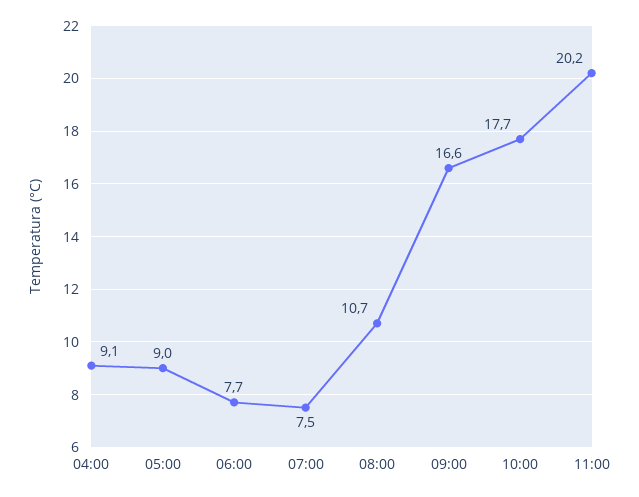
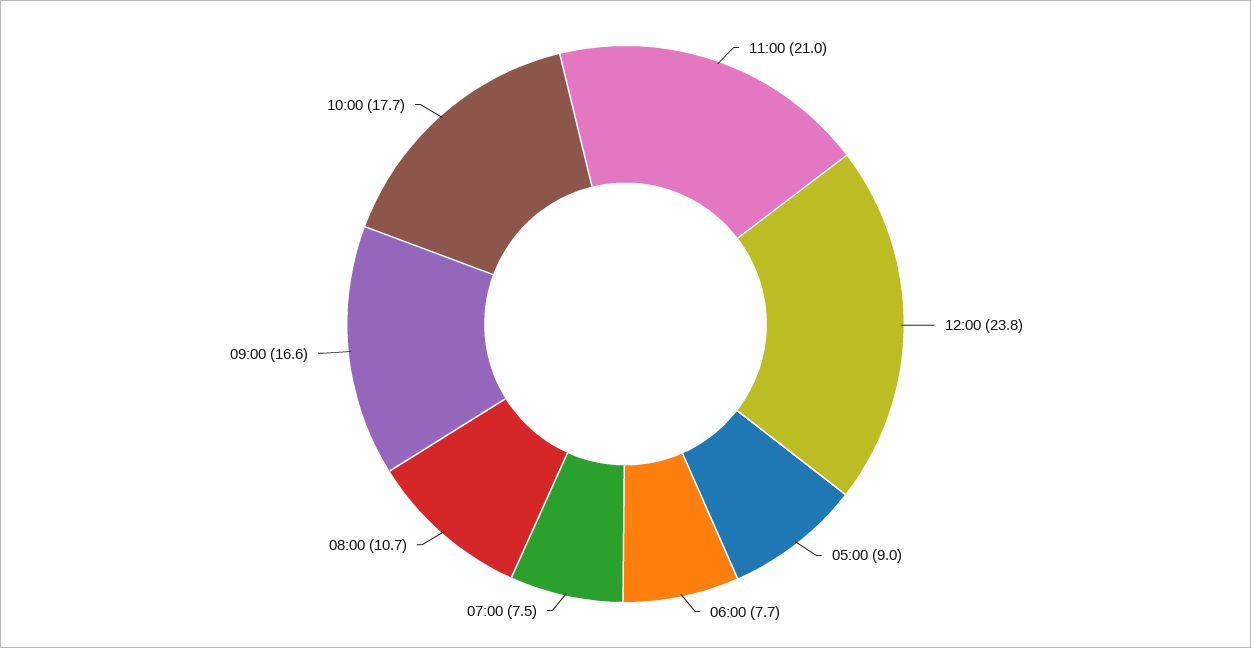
04:00: 9.1 -> none
11:00: 20.2 -> 21
12:00: none -> 23.8

